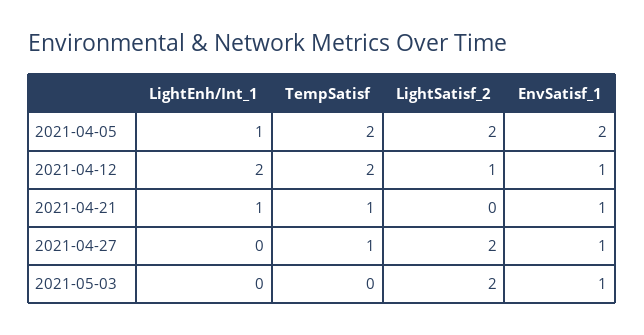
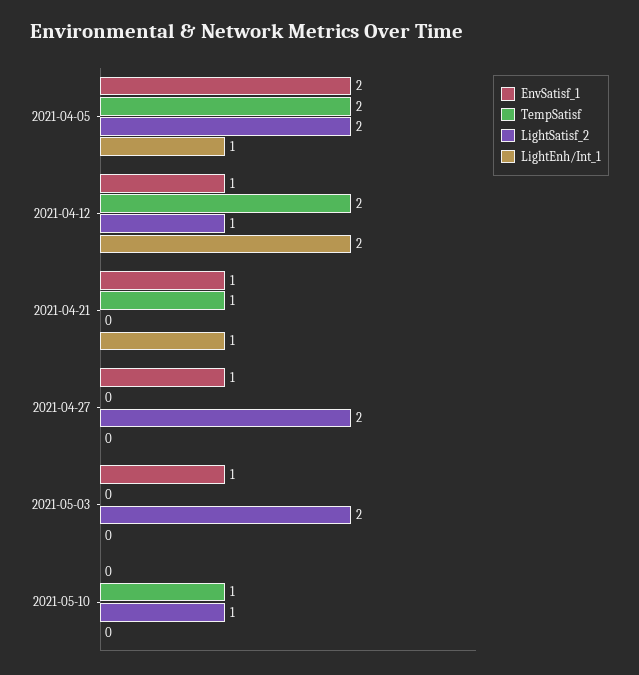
TempSatisf, 2021-04-27: 1 -> 0
EnvSatisf_1, 2021-05-10: none -> 0
TempSatisf, 2021-05-10: none -> 1
LightSatisf_2, 2021-05-10: none -> 1
LightEnh/Int_1, 2021-05-10: none -> 0

